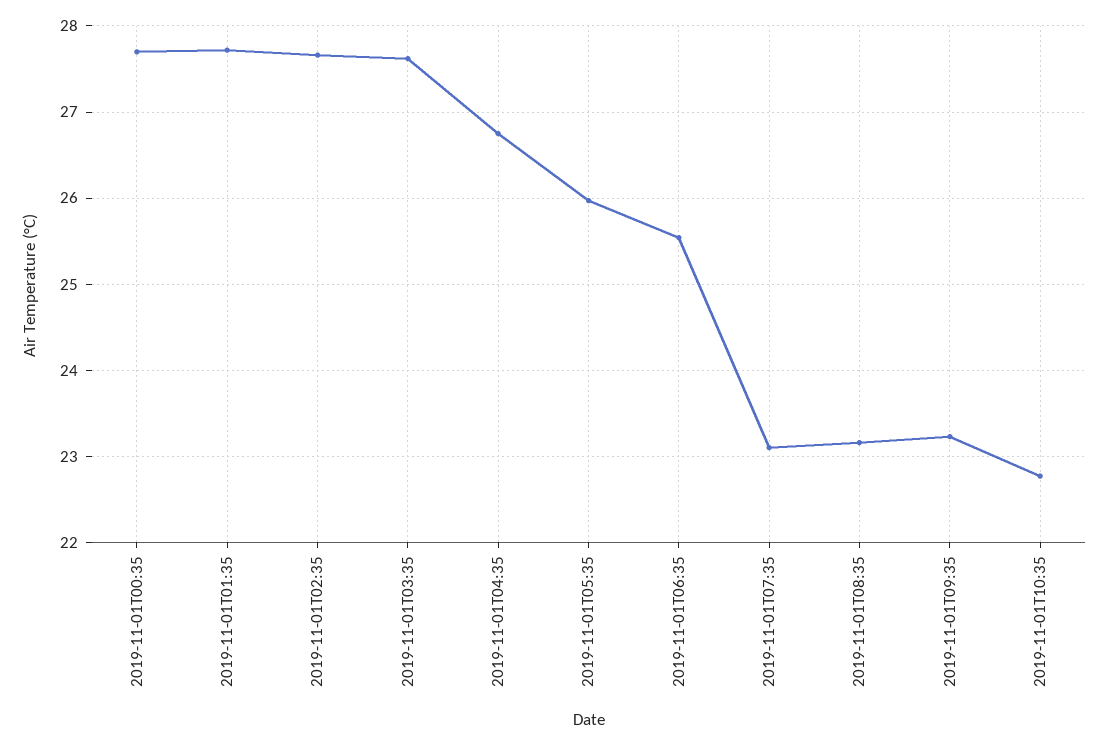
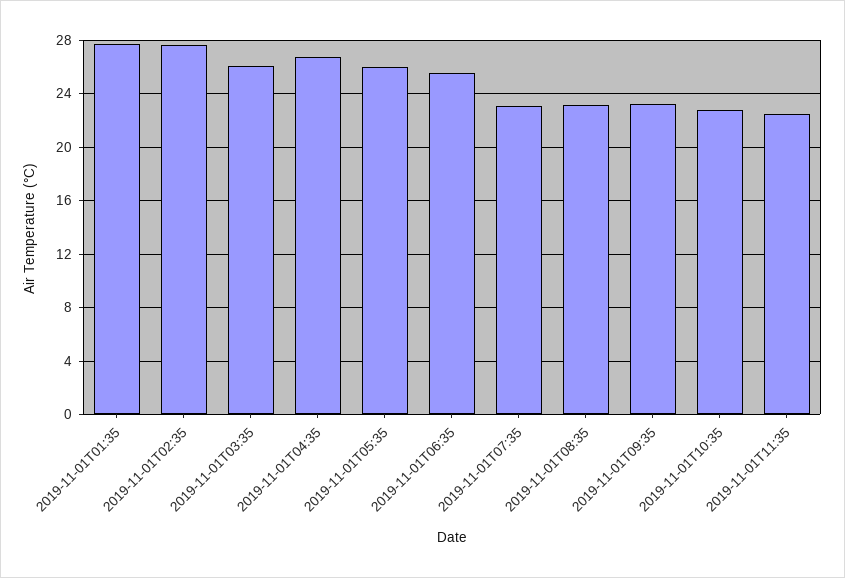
2019-11-01T00:35: 27.7 -> none
2019-11-01T03:35: 27.6 -> 26
2019-11-01T11:35: none -> 22.5

